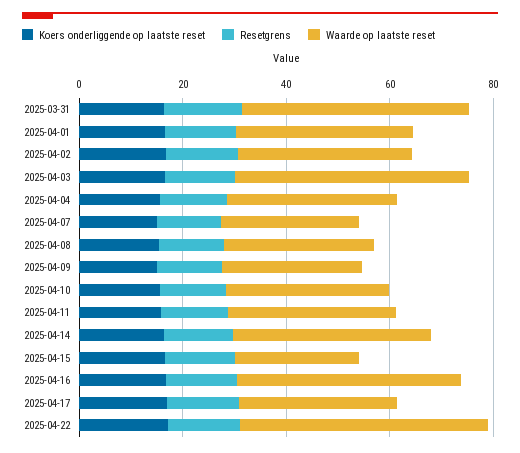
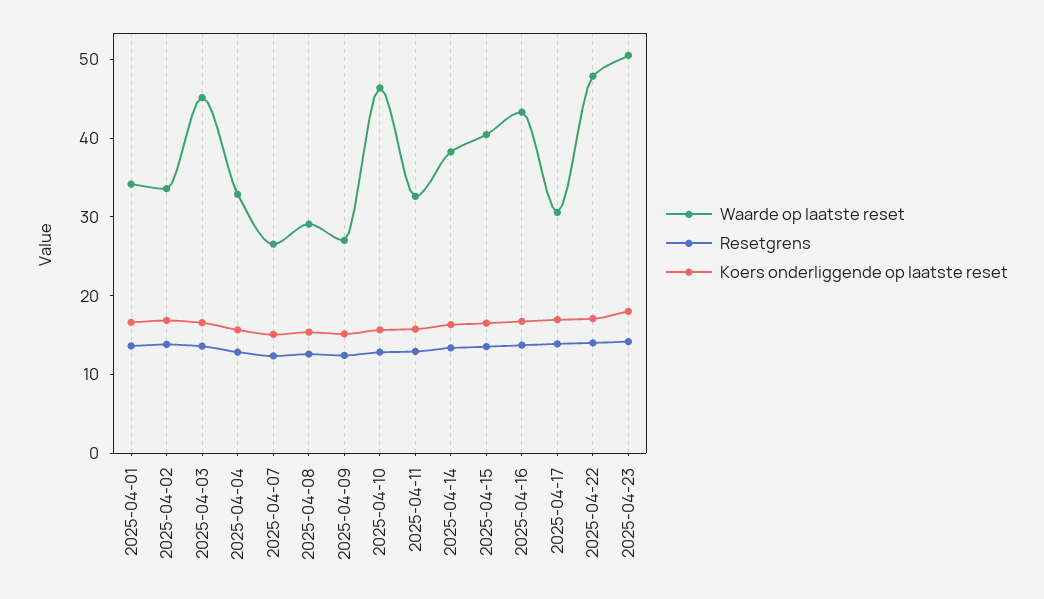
Koers onderliggende op laatste reset, 2025-03-31: 15 -> none
Resetgrens, 2025-03-31: 15 -> none
Waarde op laatste reset, 2025-03-31: 45 -> none
Waarde op laatste reset, 2025-04-10: 30 -> 46
Waarde op laatste reset, 2025-04-15: 25 -> 40
Waarde op laatste reset, 2025-04-23: none -> 50
Resetgrens, 2025-04-23: none -> 14
Koers onderliggende op laatste reset, 2025-04-23: none -> 18

